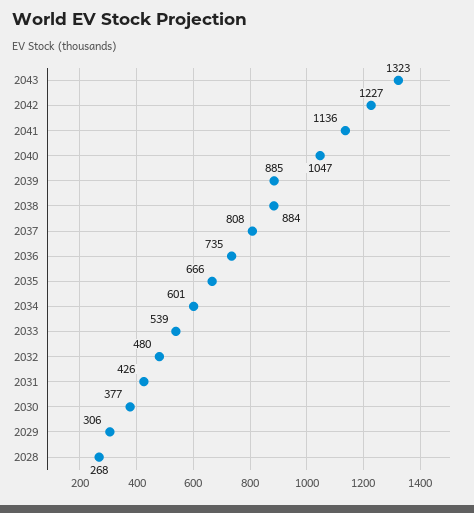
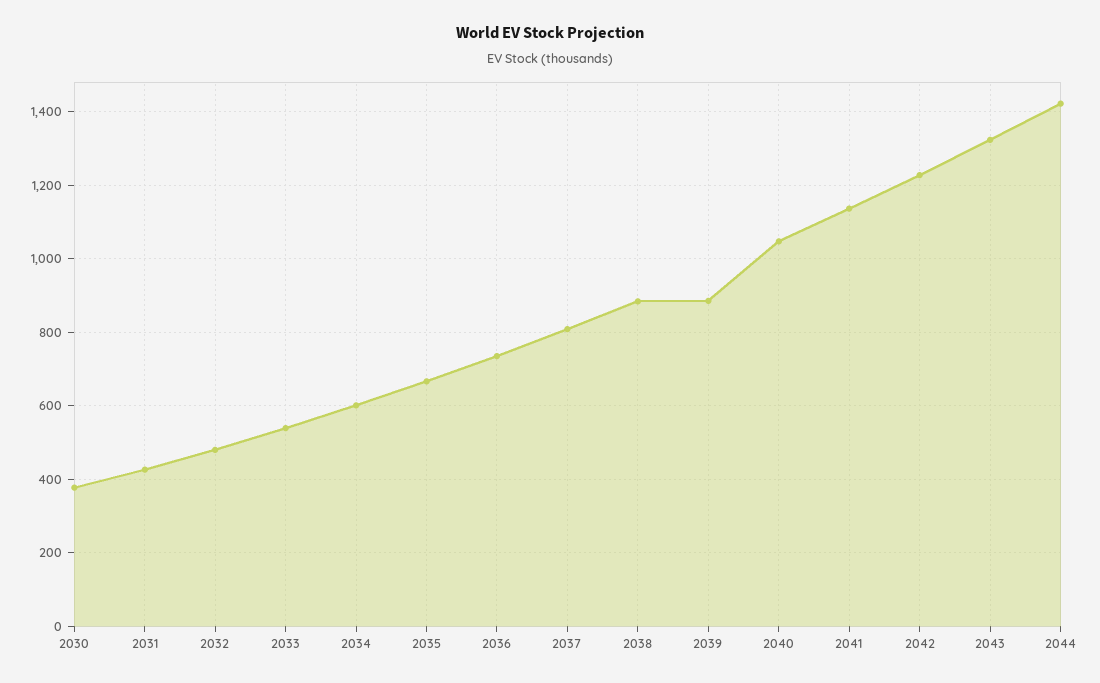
2029: 306 -> none
2028: 268 -> none
2044: none -> 1420

